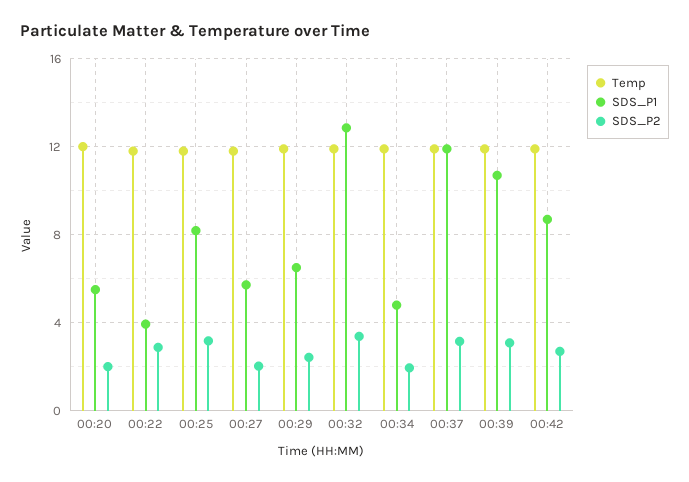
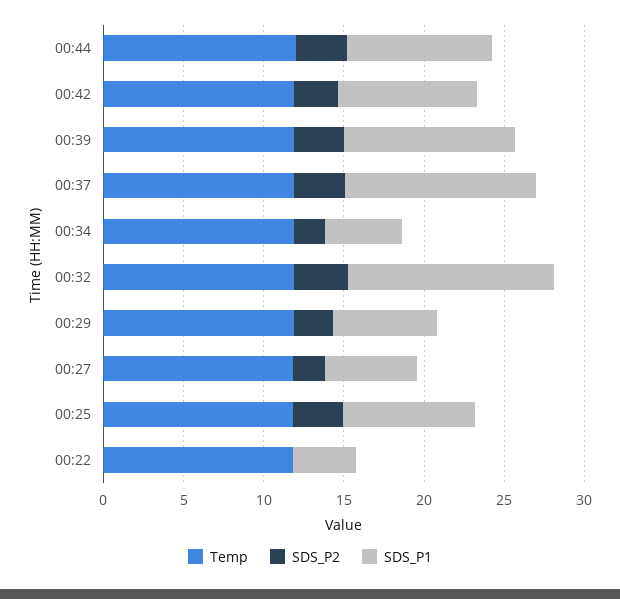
Temp, 00:20: 12 -> none
SDS_P1, 00:20: 5.5 -> none
SDS_P2, 00:20: 2 -> none
SDS_P2, 00:22: 3 -> 0
Temp, 00:44: none -> 12
SDS_P2, 00:44: none -> 3
SDS_P1, 00:44: none -> 9

